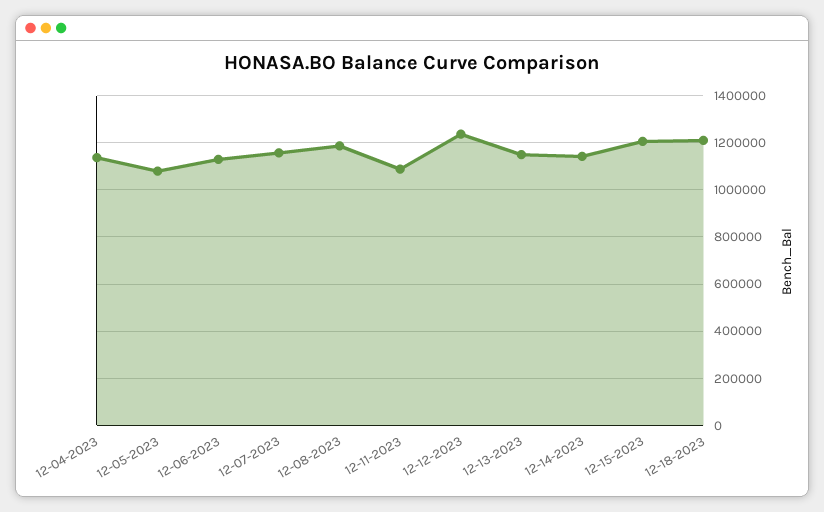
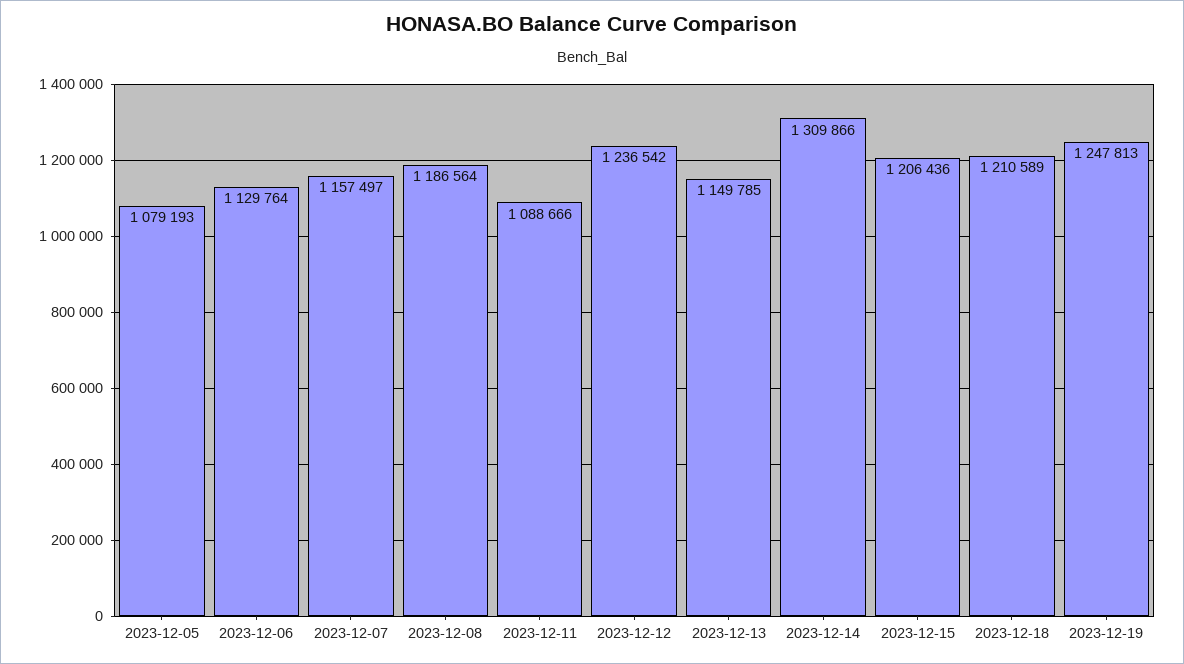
12-04-2023: 1150000 -> none
12-14-2023: 1150000 -> 1309866
2023-12-19: none -> 1247813

